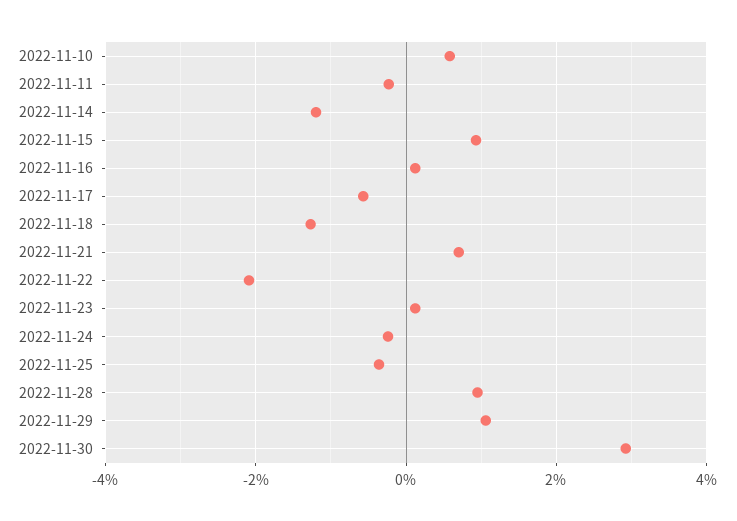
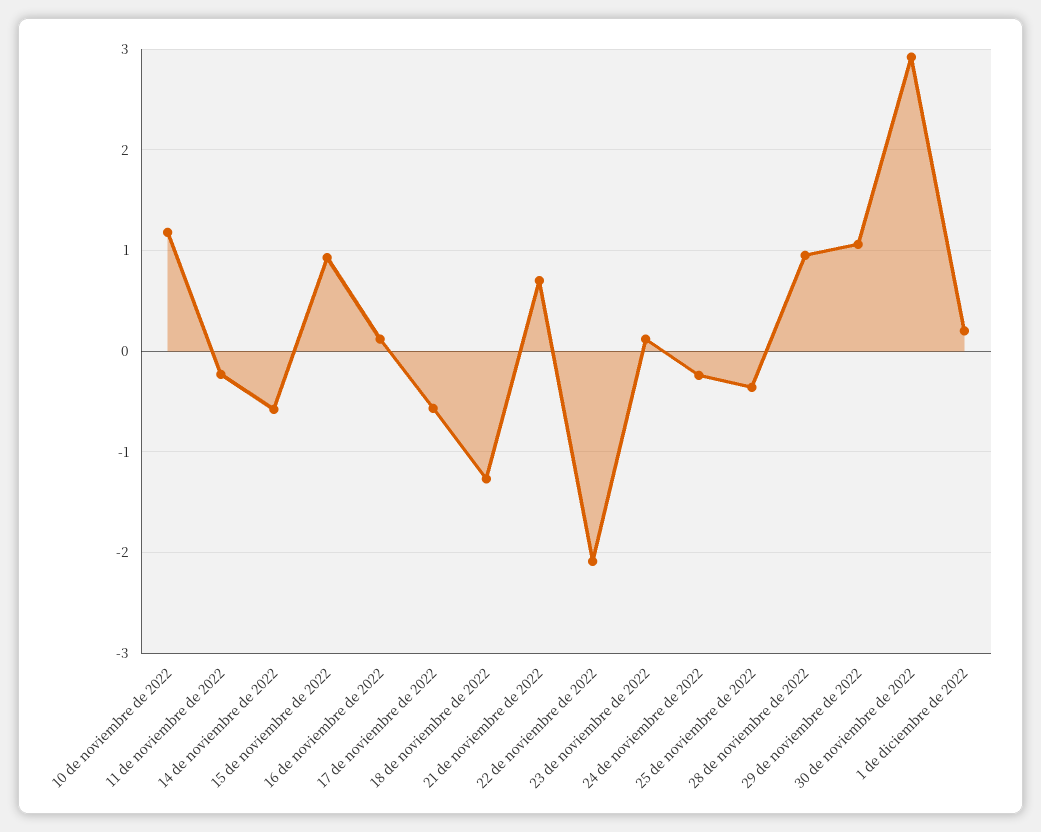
2022-11-10: 0.6 -> 1.2
2022-11-14: -1.2 -> -0.6
1 de diciembre de 2022: none -> 0.2

